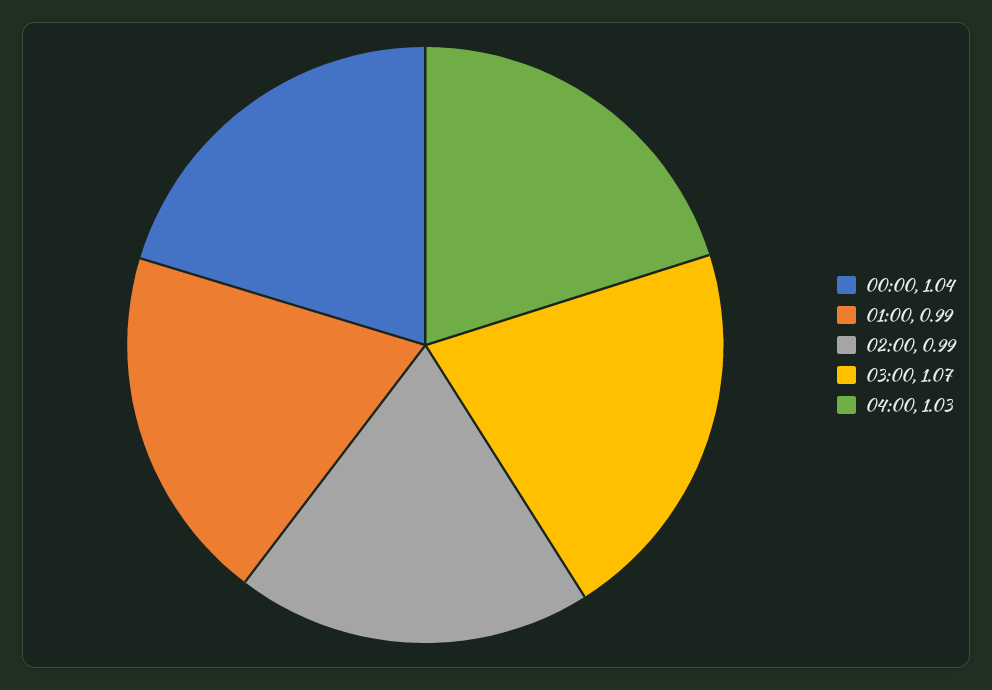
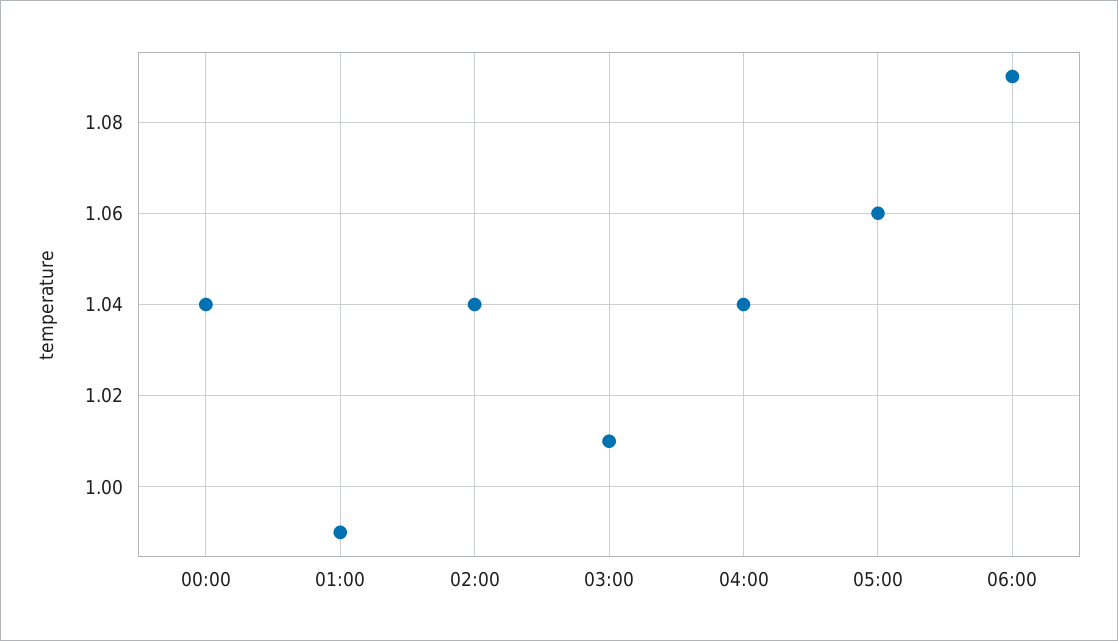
02:00: 0.99 -> 1.04
03:00: 1.07 -> 1.01
04:00: 1.03 -> 1.04
05:00: none -> 1.06
06:00: none -> 1.09

